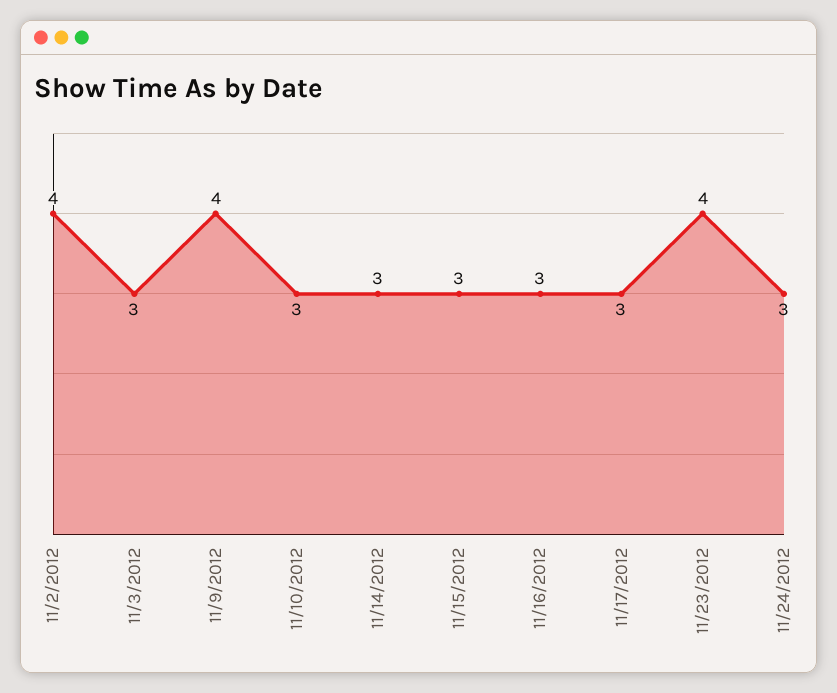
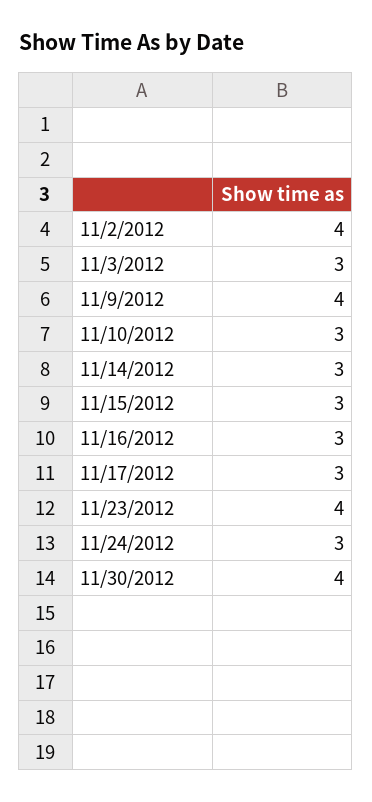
11/30/2012: none -> 4

